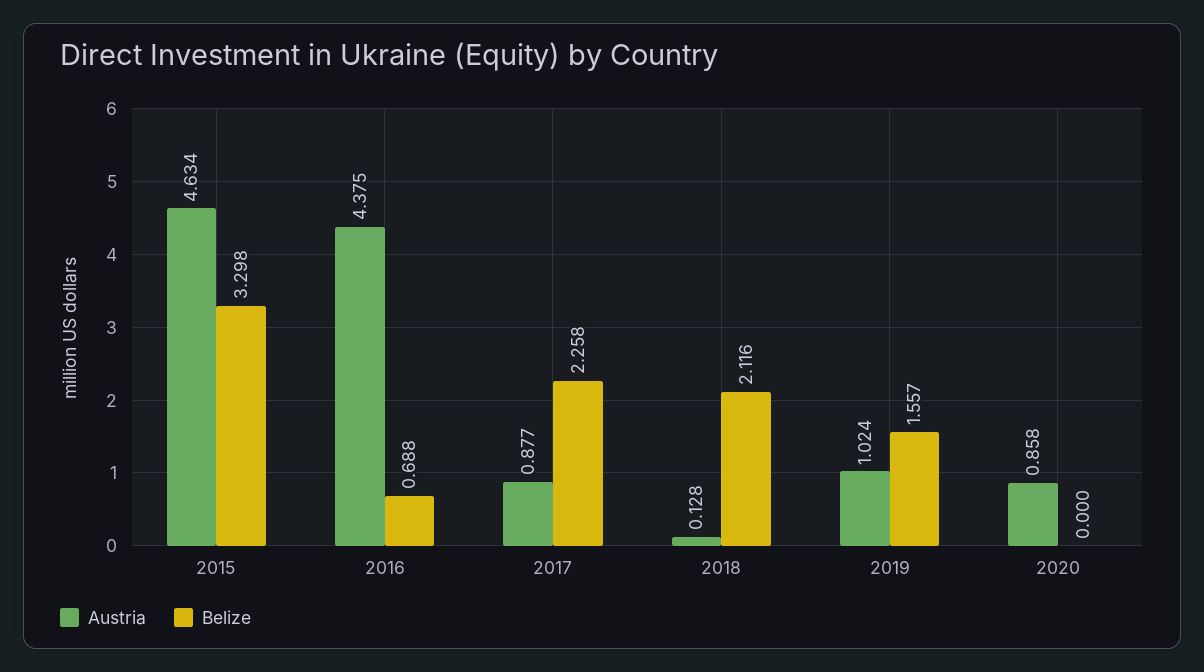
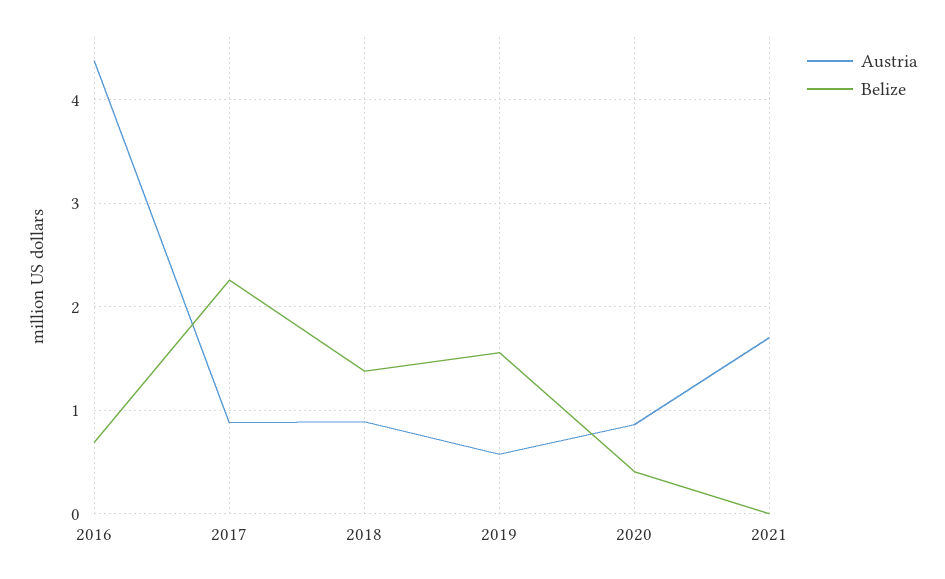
Austria, 2015: 4.634 -> none
Belize, 2015: 3.298 -> none
Austria, 2018: 0.128 -> 0.9
Belize, 2018: 2.116 -> 1.4
Austria, 2019: 1.024 -> 0.6
Belize, 2020: 0 -> 0.4
Austria, 2021: none -> 1.7
Belize, 2021: none -> 0

